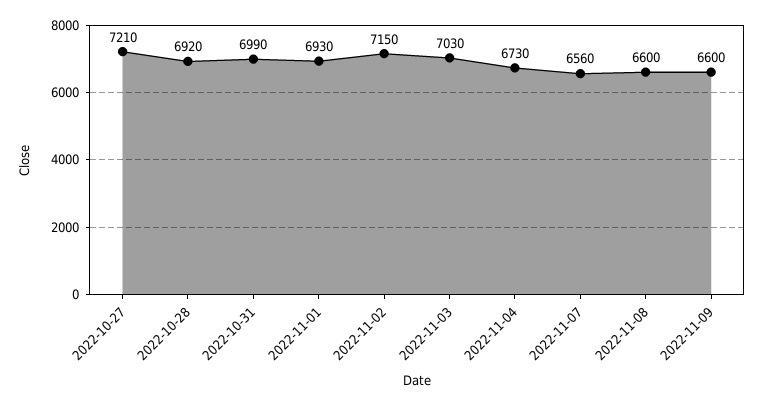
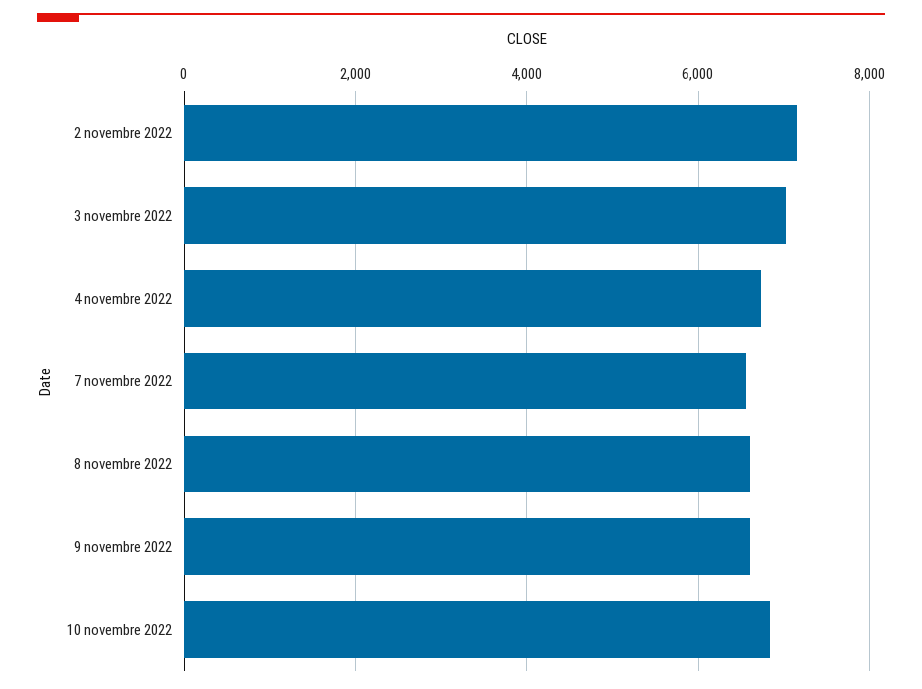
2022-10-27: 7210 -> none
2022-10-28: 6920 -> none
2022-10-31: 6990 -> none
2022-11-01: 6930 -> none
10 novembre 2022: none -> 6800

